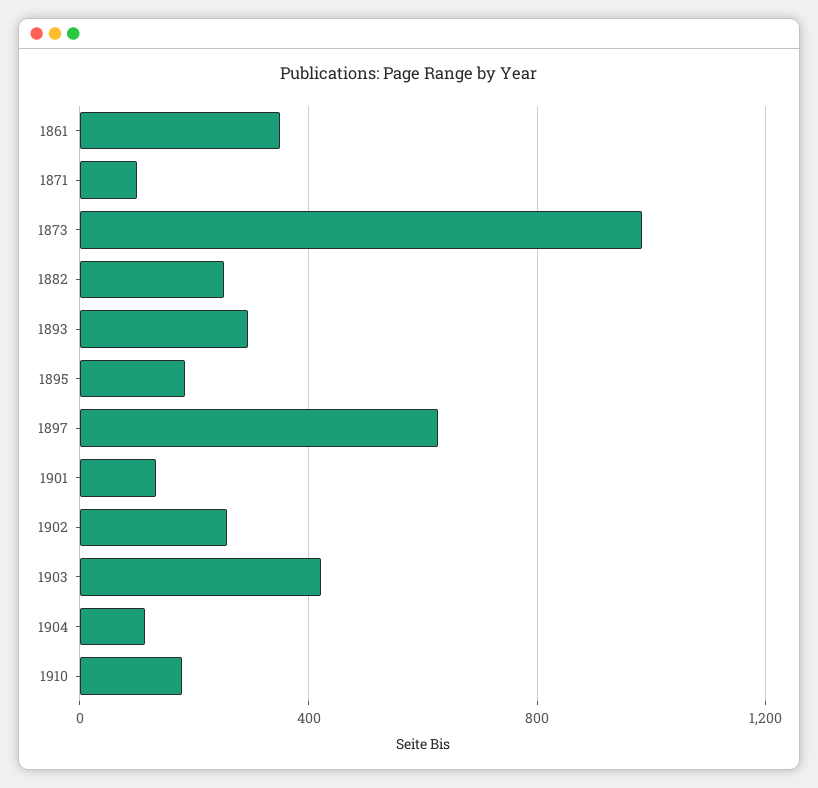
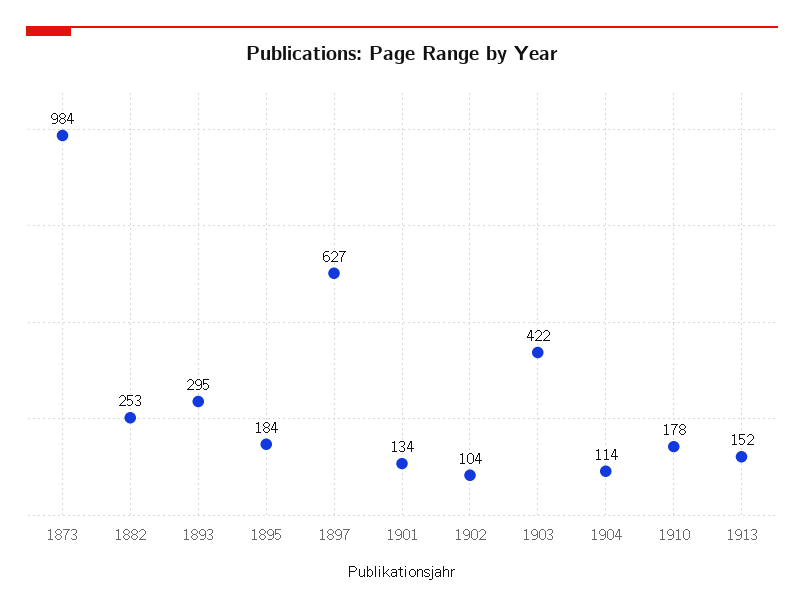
1861: 350 -> none
1871: 100 -> none
1902: 250 -> 104
1913: none -> 152

